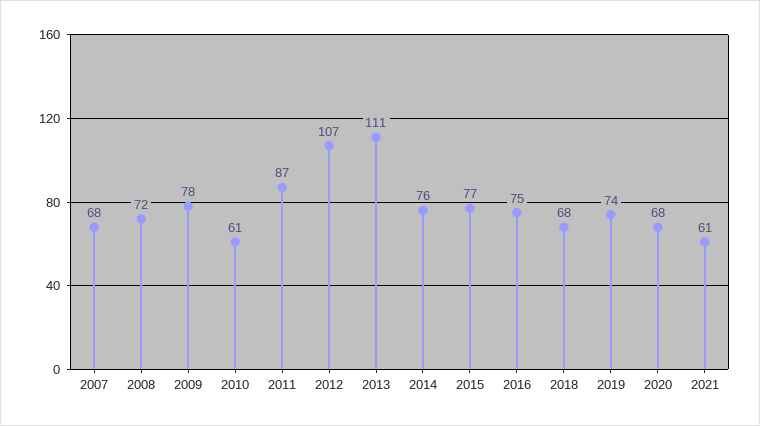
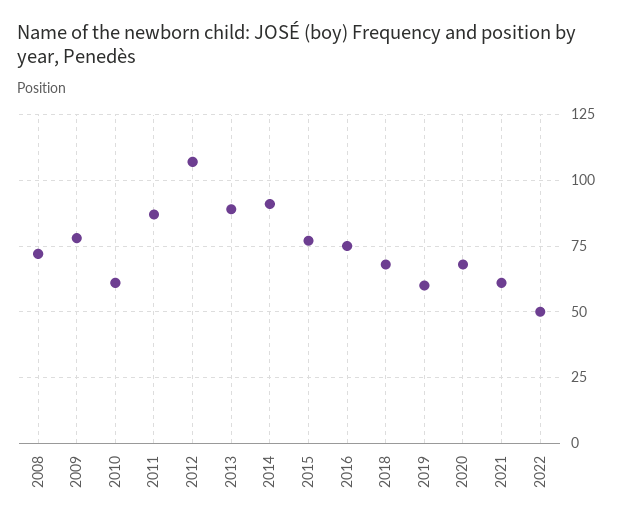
2007: 68 -> none
2013: 111 -> 90
2014: 76 -> 90
2019: 74 -> 60
2022: none -> 50

